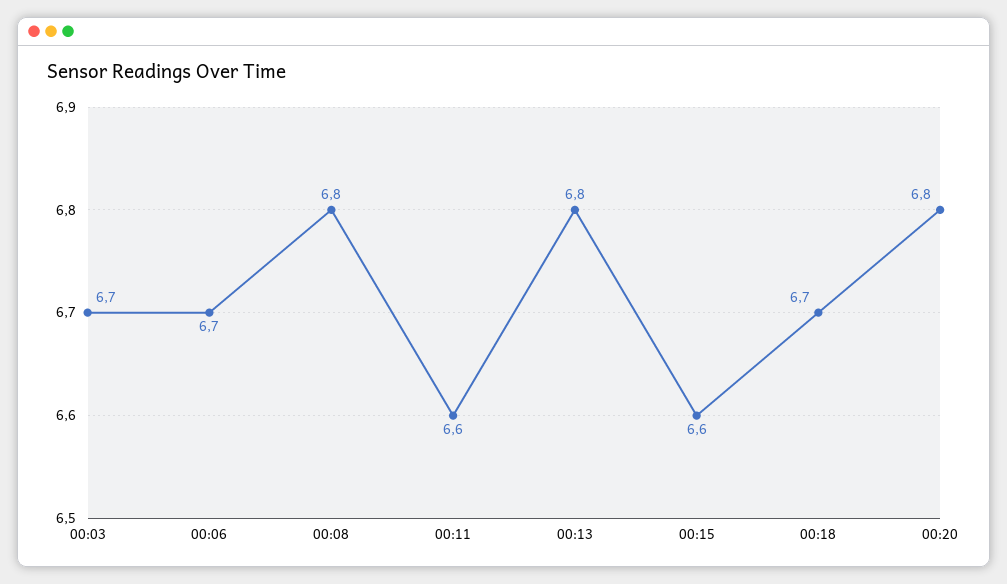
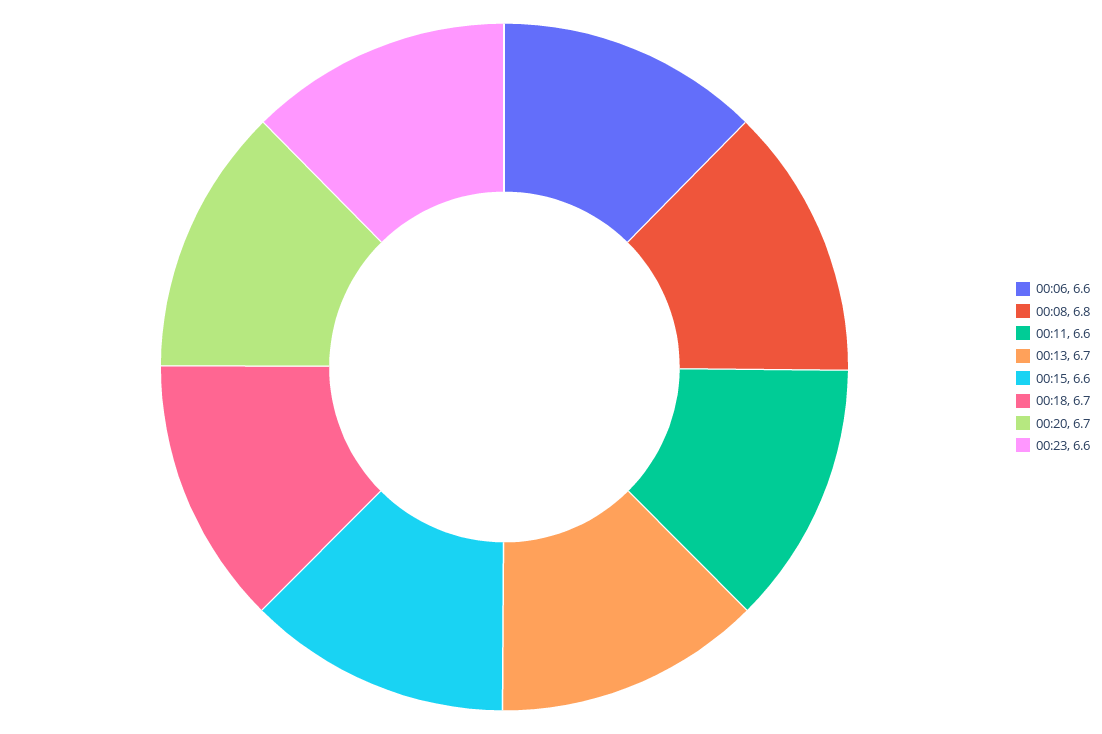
00:03: 6.7 -> none
00:06: 6.7 -> 6.6
00:13: 6.8 -> 6.7
00:20: 6.8 -> 6.7
00:23: none -> 6.6

